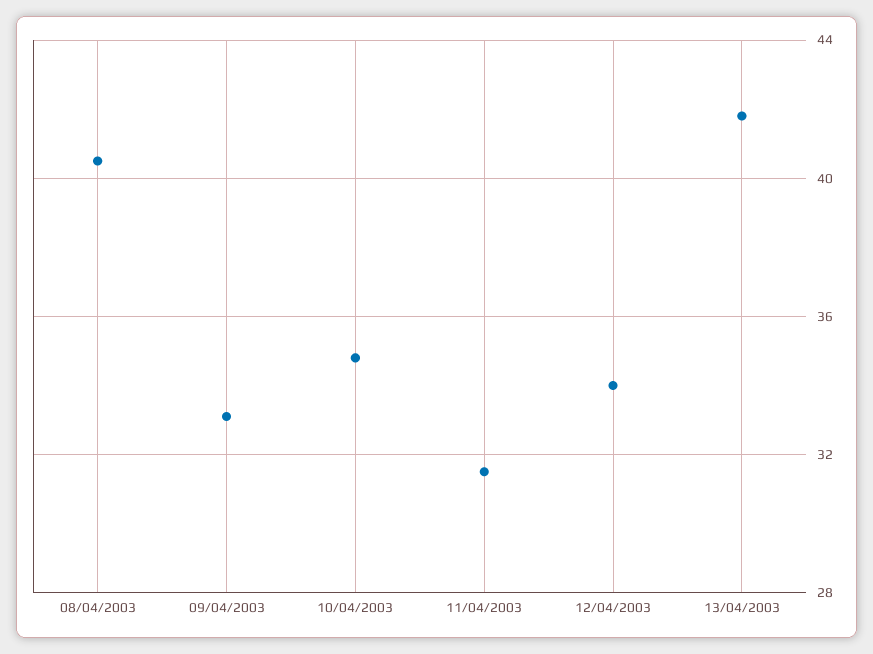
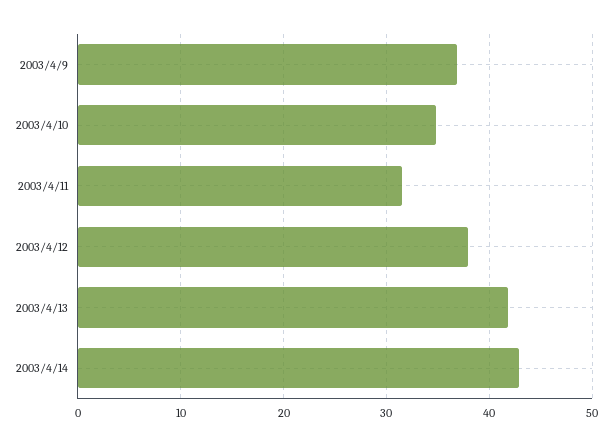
08/04/2003: 40.5 -> none
09/04/2003: 33 -> 37
12/04/2003: 34 -> 38
2003/4/14: none -> 43

